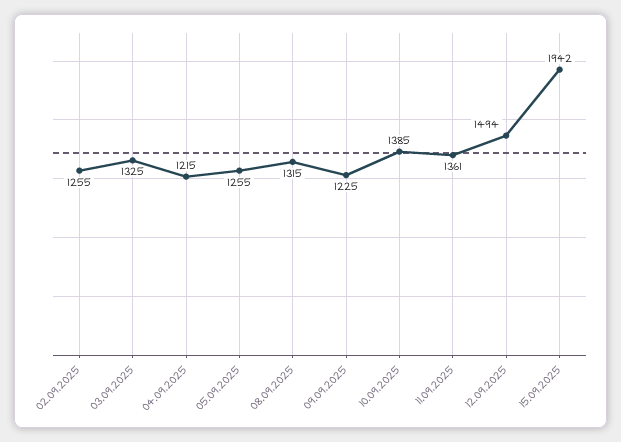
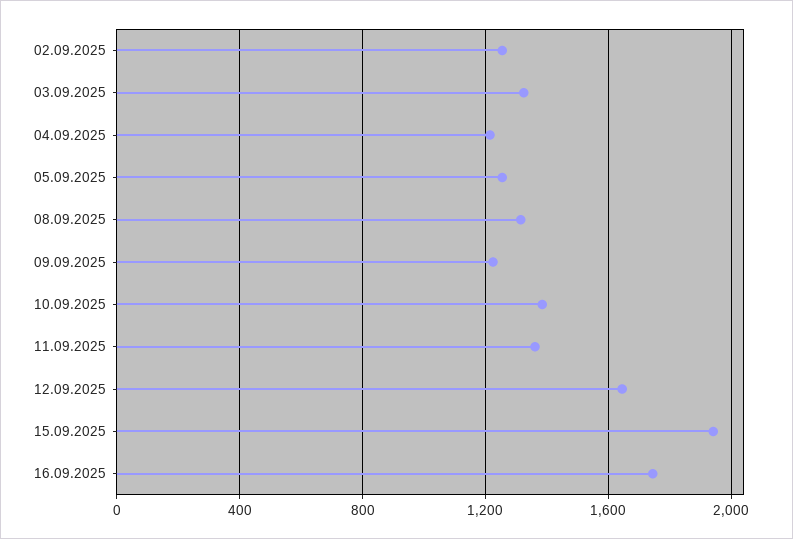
12.09.2025: 1494 -> 1650
16.09.2025: none -> 1750

